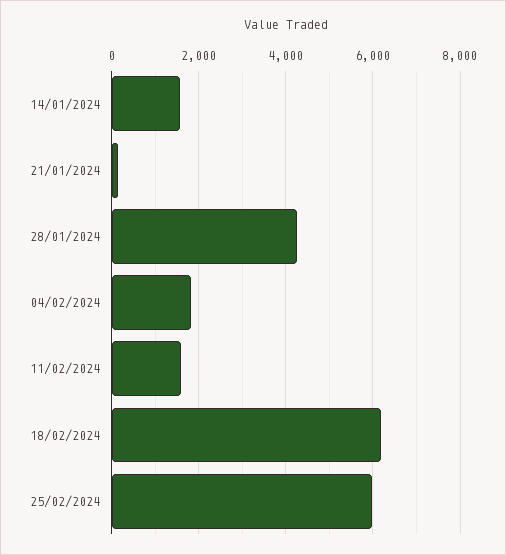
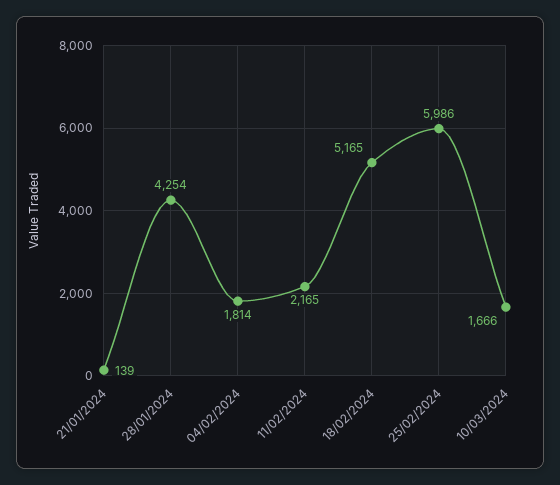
14/01/2024: 1600 -> none
11/02/2024: 1600 -> 2165
18/02/2024: 6200 -> 5165
10/03/2024: none -> 1666

